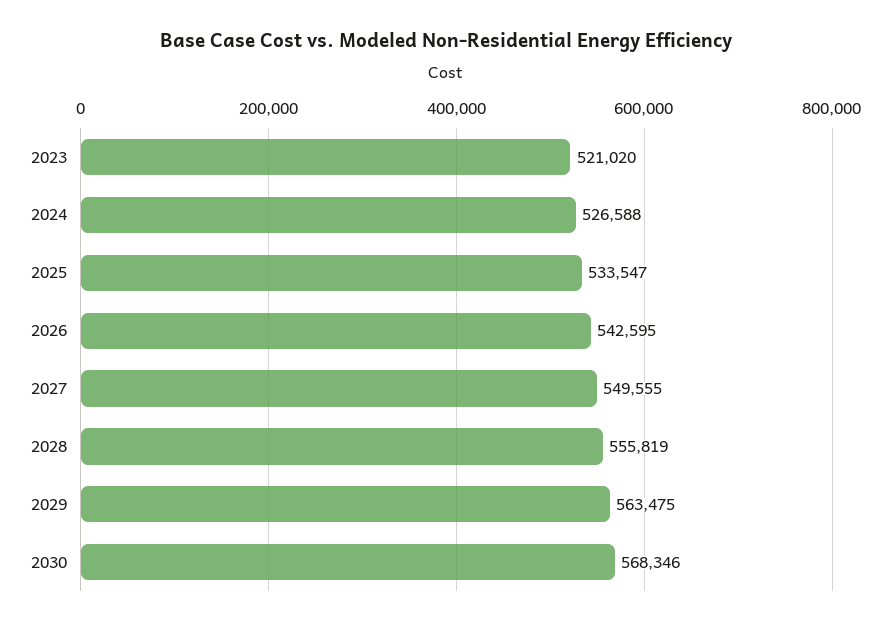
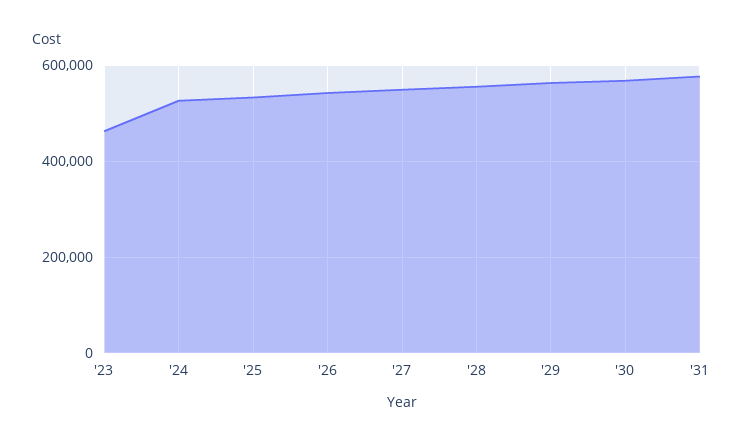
2023: 521020 -> 460000
'31: none -> 580000

